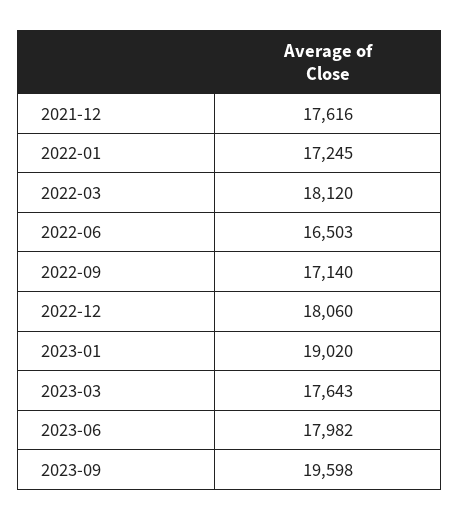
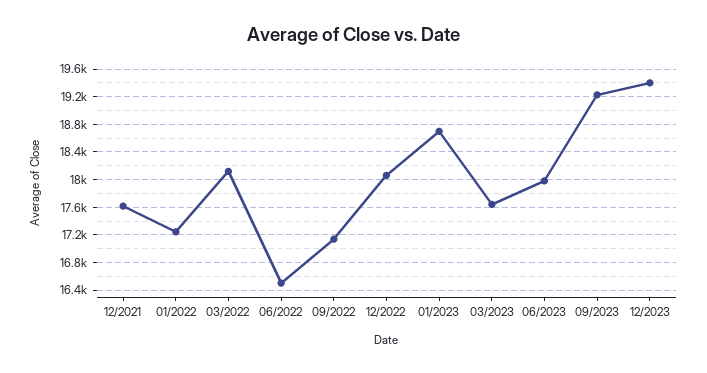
2023-01: 19020 -> 18700
2023-09: 19598 -> 19200
12/2023: none -> 19400

